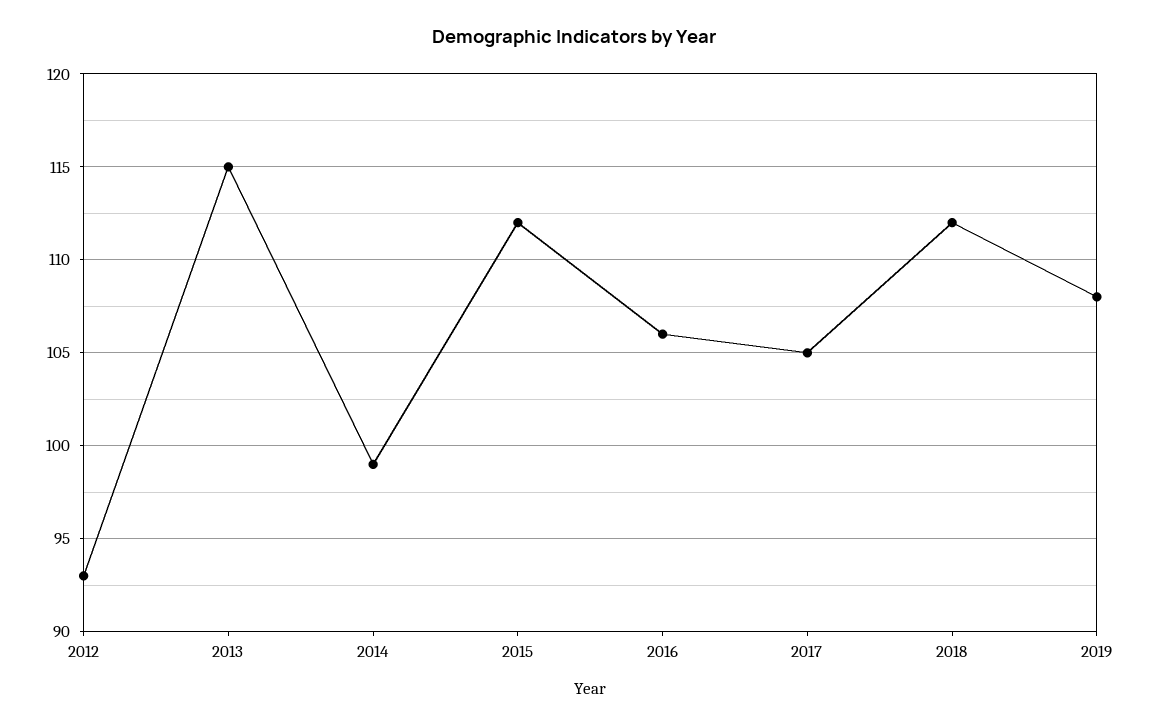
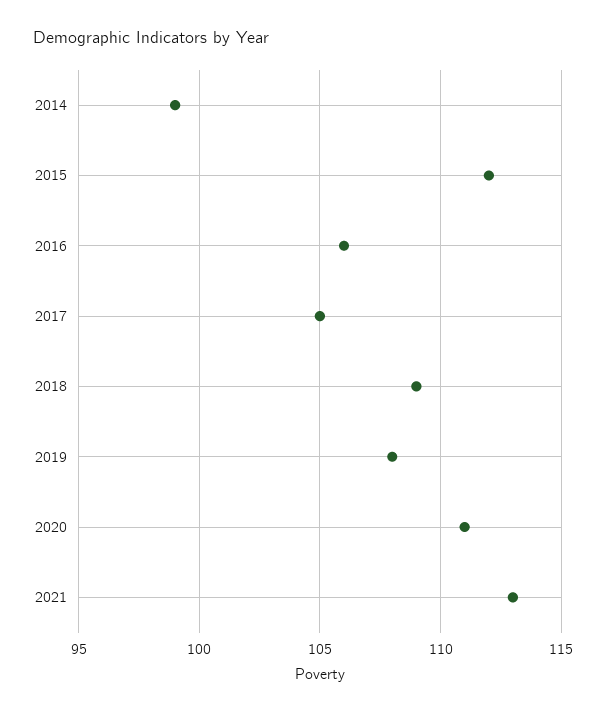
2012: 93 -> none
2013: 115 -> none
2018: 112 -> 109
2020: none -> 111
2021: none -> 113

